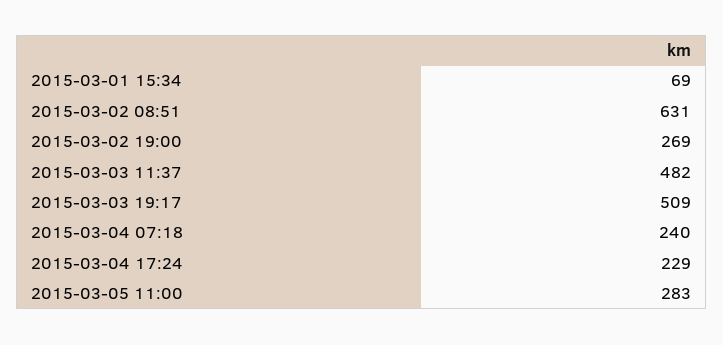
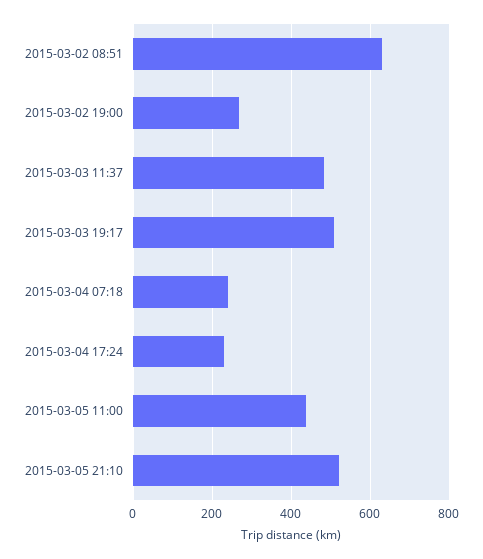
2015-03-01 15:34: 69 -> none
2015-03-05 11:00: 283 -> 440
2015-03-05 21:10: none -> 520

